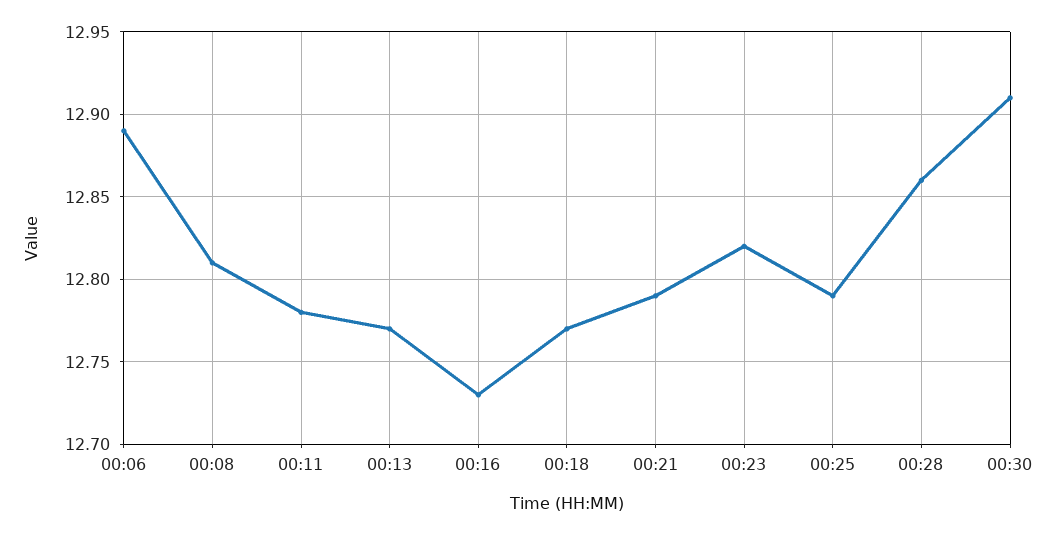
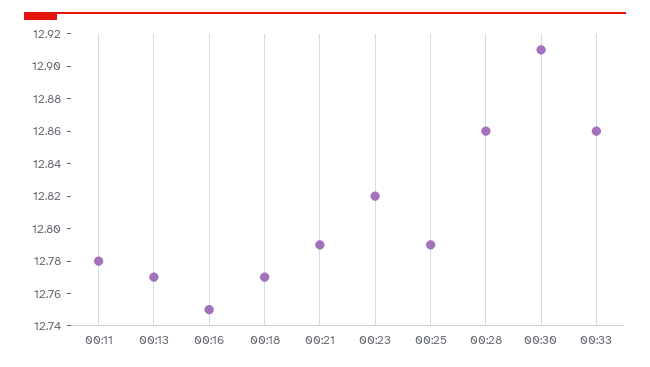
00:06: 12.89 -> none
00:08: 12.81 -> none
00:16: 12.73 -> 12.75
00:33: none -> 12.86

